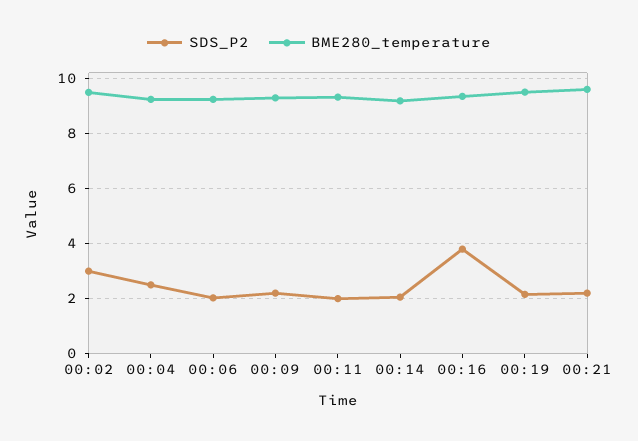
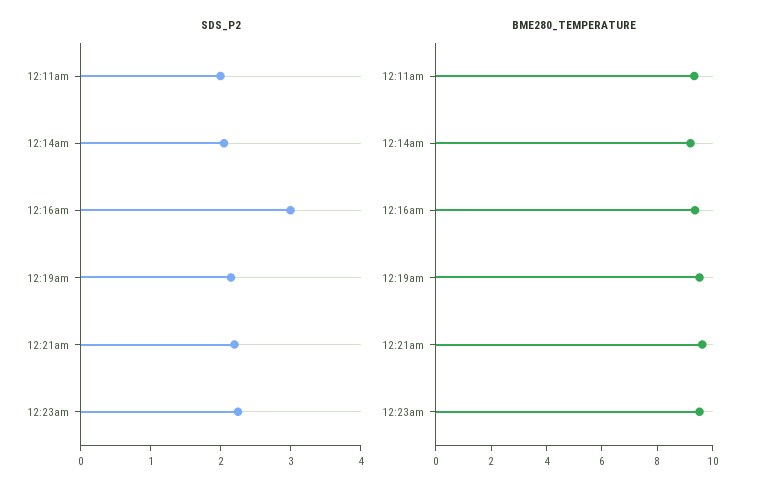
SDS_P2, 00:02: 3 -> none
BME280_temperature, 00:02: 9.5 -> none
SDS_P2, 00:04: 2.5 -> none
BME280_temperature, 00:04: 9.25 -> none
SDS_P2, 00:06: 2 -> none
BME280_temperature, 00:06: 9.25 -> none
SDS_P2, 00:09: 2.25 -> none
BME280_temperature, 00:09: 9.25 -> none
SDS_P2, 00:16: 3.75 -> 3
SDS_P2, 12:23am: none -> 2.2
BME280_temperature, 12:23am: none -> 9.5

